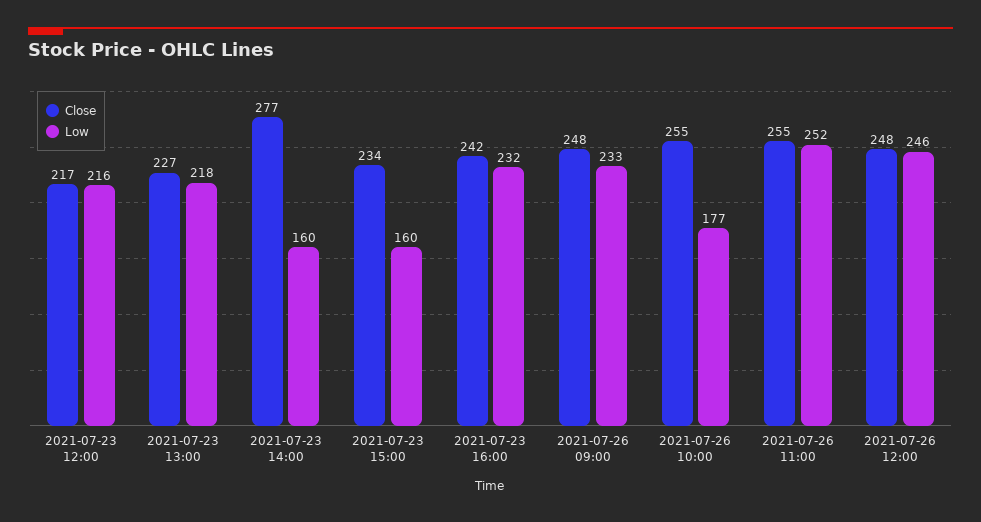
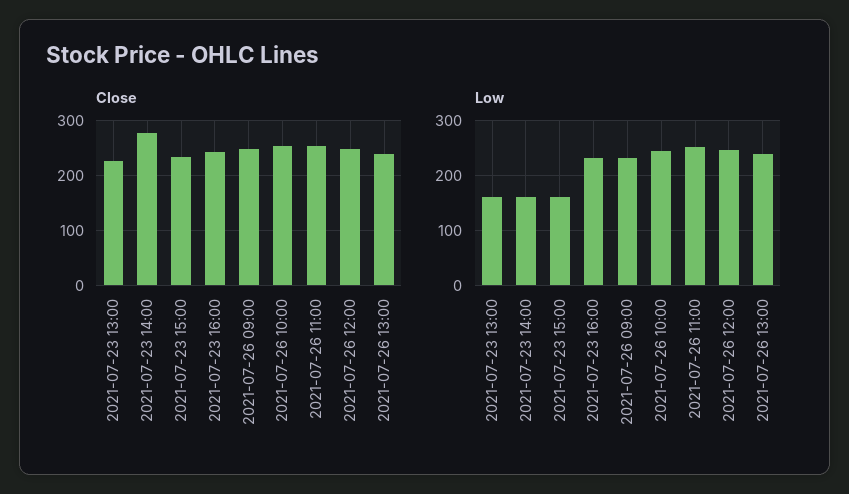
Close, 2021-07-23 12:00: 217 -> none
Low, 2021-07-23 12:00: 216 -> none
Low, 2021-07-23 13:00: 218 -> 160
Low, 2021-07-26 10:00: 177 -> 240
Close, 2021-07-26 13:00: none -> 240
Low, 2021-07-26 13:00: none -> 240

